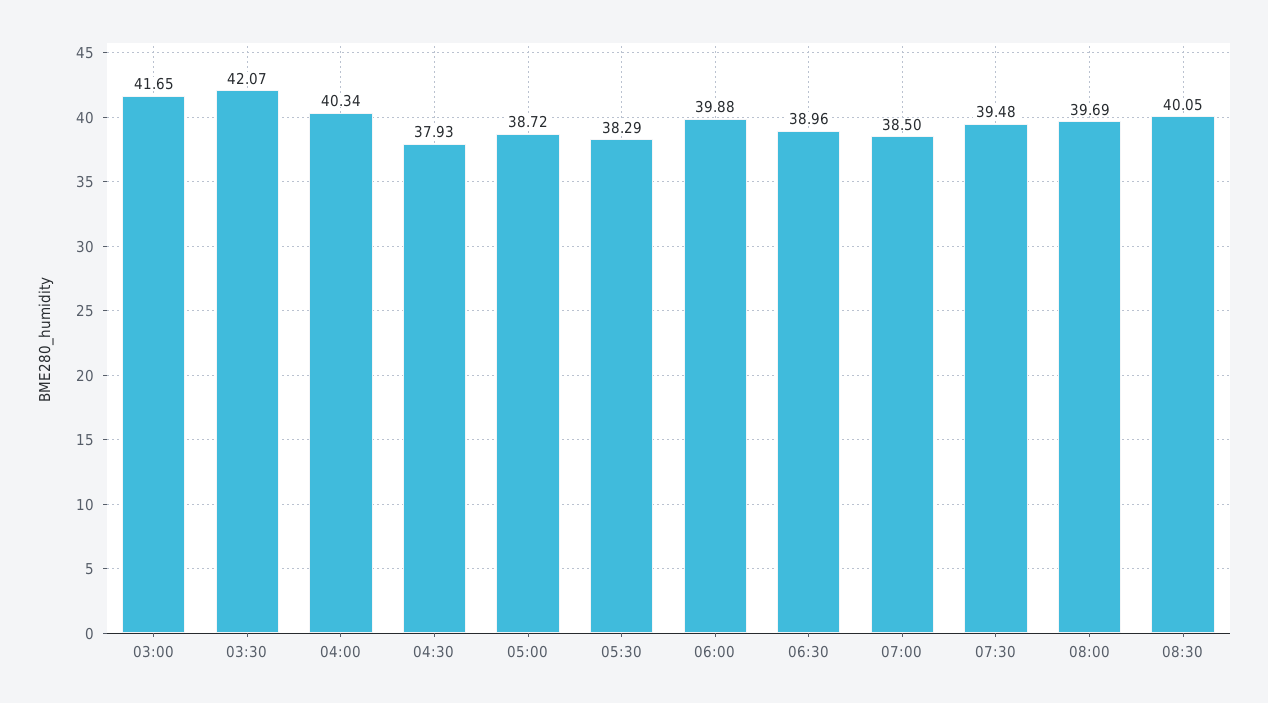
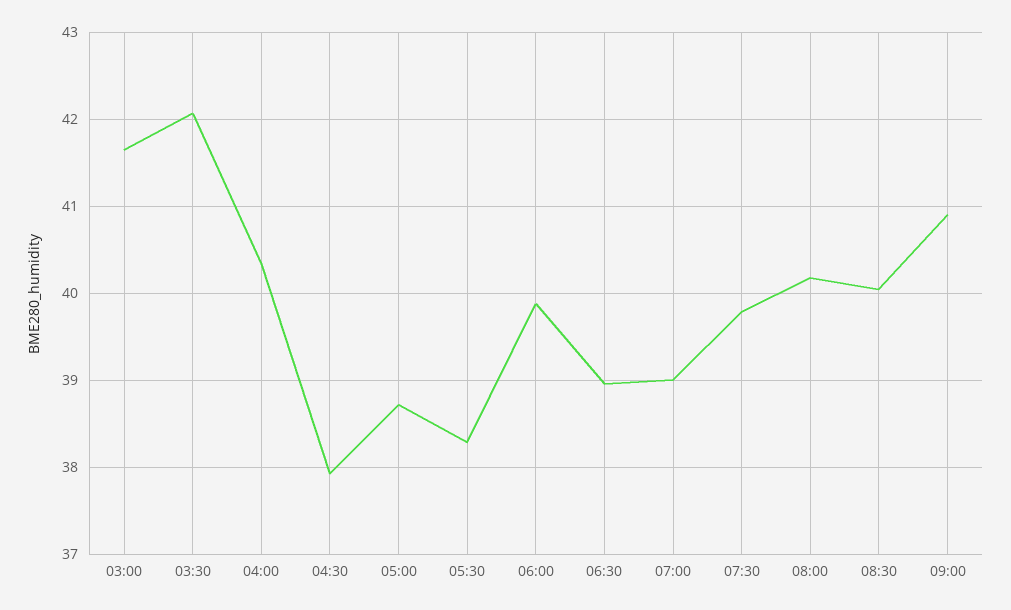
07:00: 38.5 -> 39
07:30: 39.48 -> 39.8
08:00: 39.69 -> 40.2
09:00: none -> 40.9

